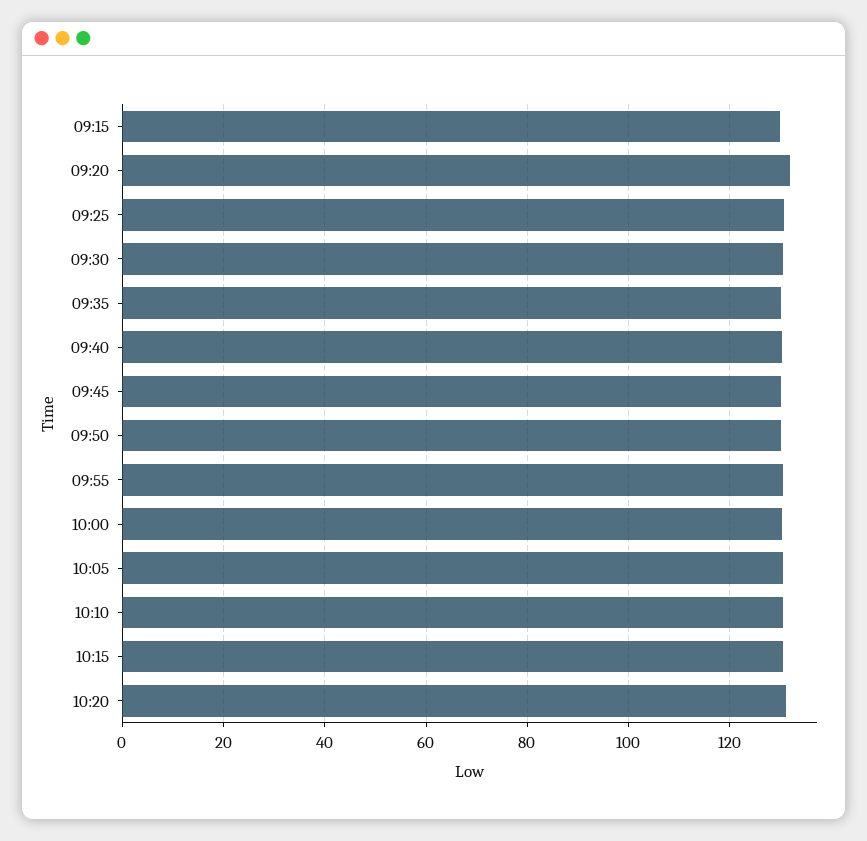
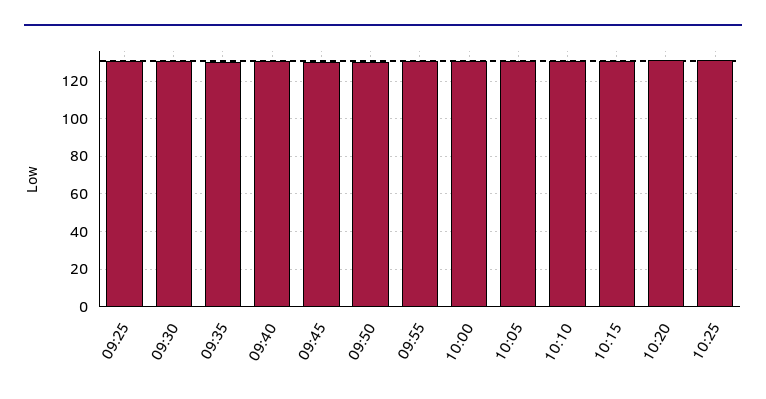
09:15: 130 -> none
09:20: 132 -> none
10:25: none -> 130

